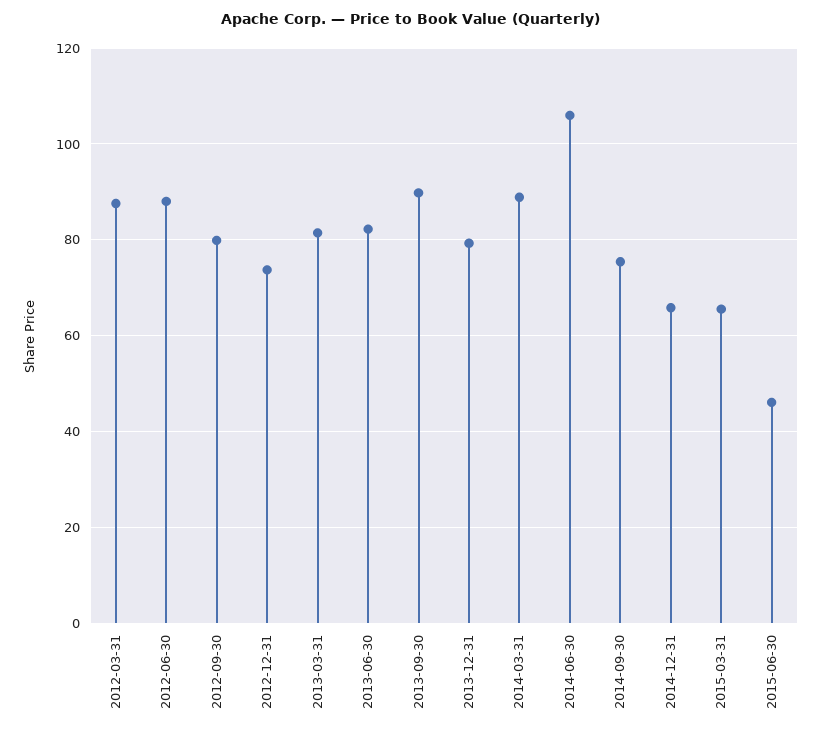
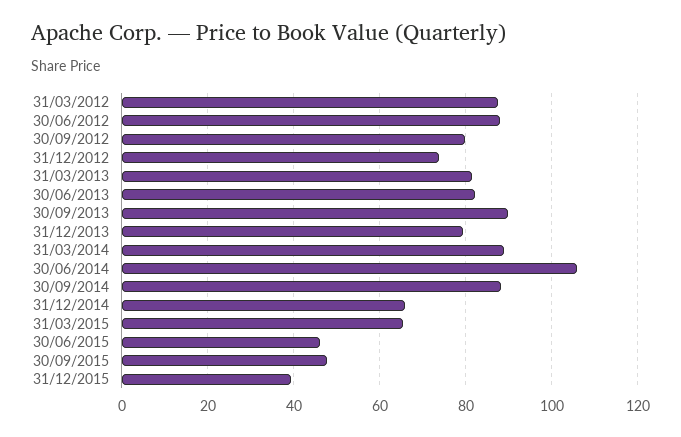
2014-09-30: 76 -> 88
30/09/2015: none -> 48
31/12/2015: none -> 40

